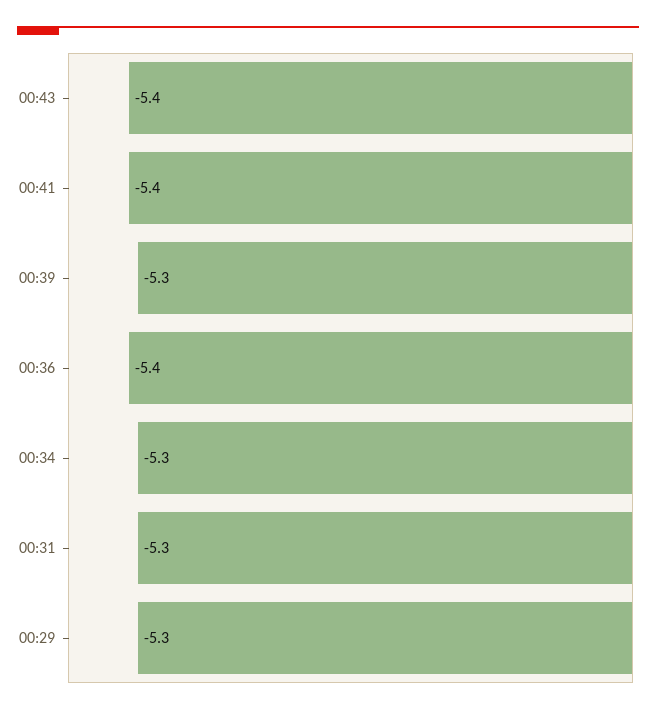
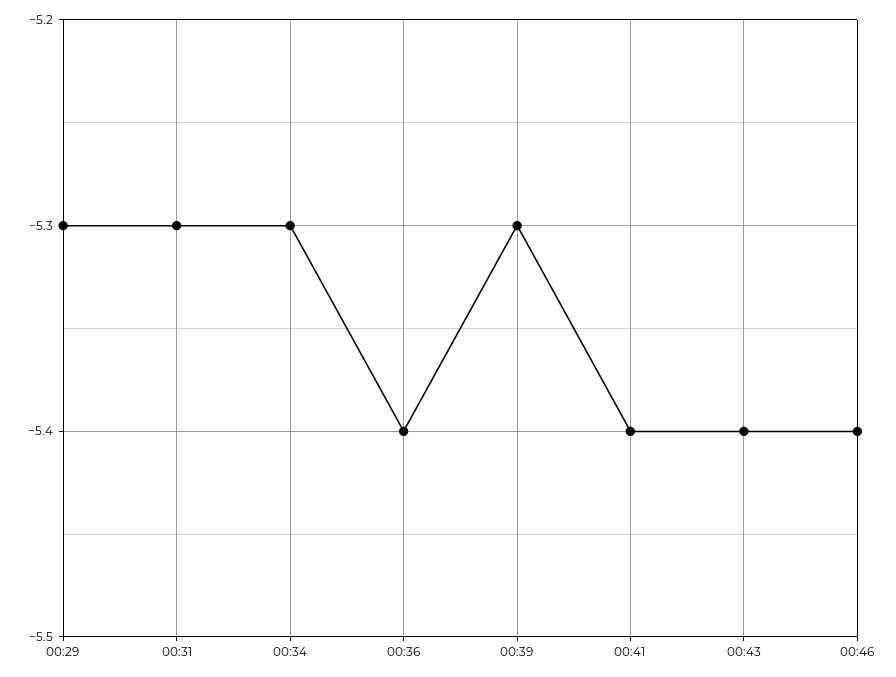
00:46: none -> -5.4

